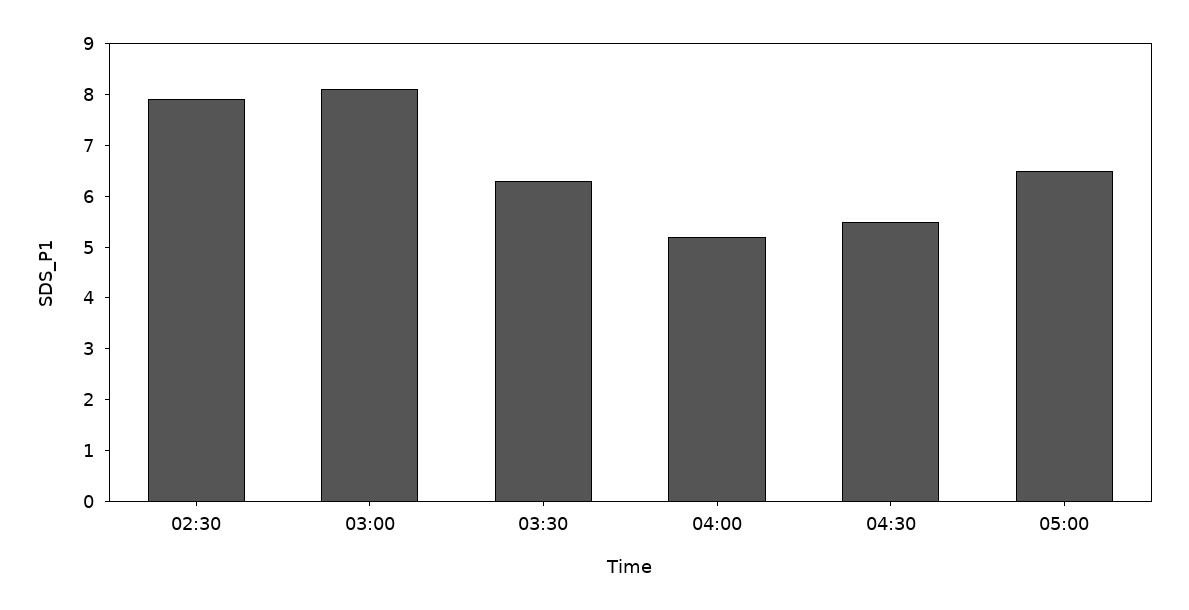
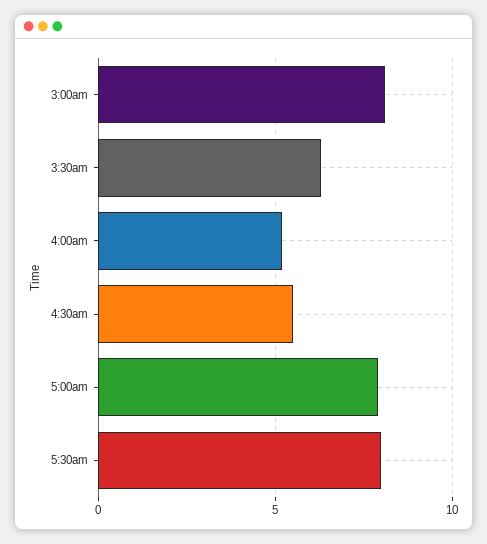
02:30: 8 -> none
05:00: 6.5 -> 8
5:30am: none -> 8

